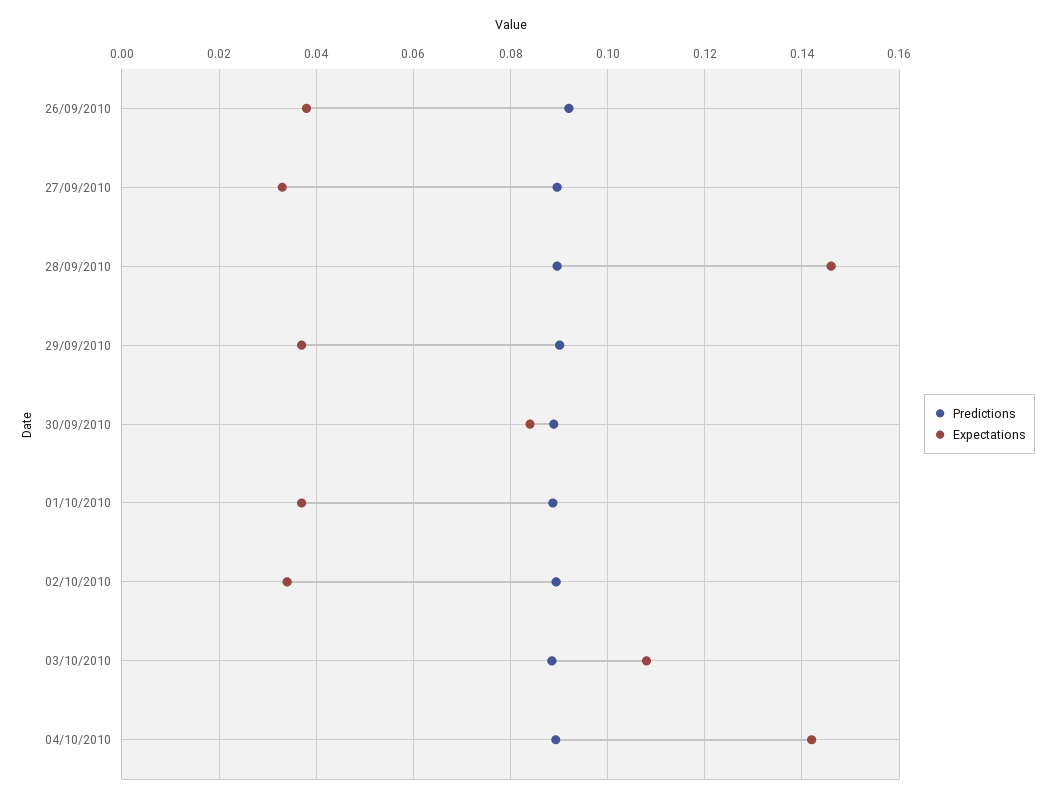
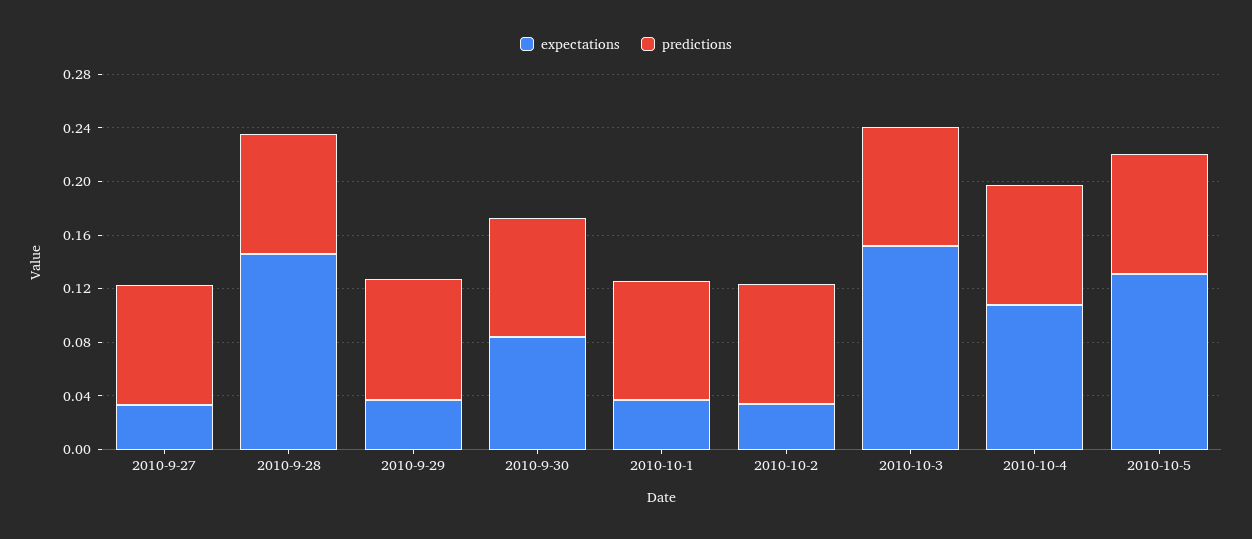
Predictions, 26/09/2010: 0.092 -> none
Expectations, 26/09/2010: 0.038 -> none
Expectations, 03/10/2010: 0.108 -> 0.15
Expectations, 04/10/2010: 0.142 -> 0.11
Expectations, 2010-10-5: none -> 0.13
Predictions, 2010-10-5: none -> 0.09

